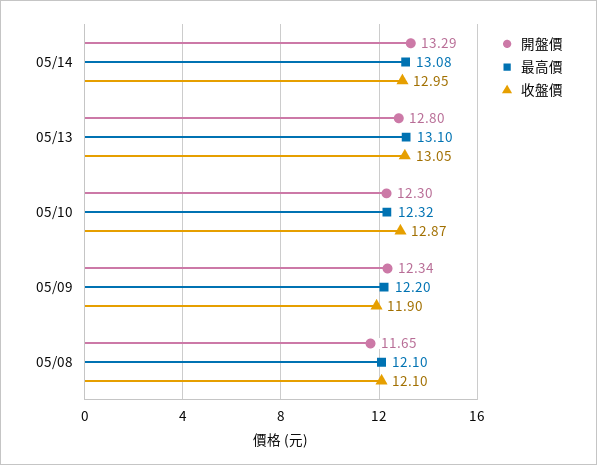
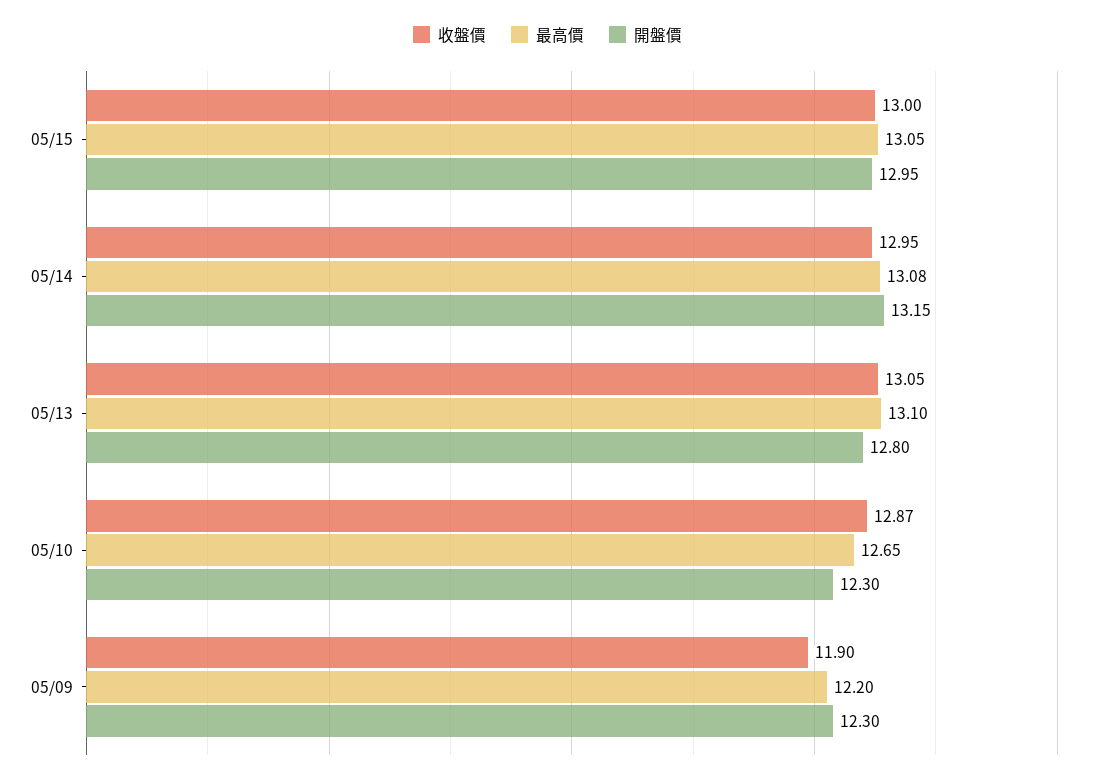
開盤價, 05/14: 13.29 -> 13.15
最高價, 05/10: 12.32 -> 12.65
開盤價, 05/09: 12.34 -> 12.3
開盤價, 05/08: 11.65 -> none
最高價, 05/08: 12.1 -> none
收盤價, 05/08: 12.1 -> none
收盤價, 05/15: none -> 13
最高價, 05/15: none -> 13.05
開盤價, 05/15: none -> 12.95

